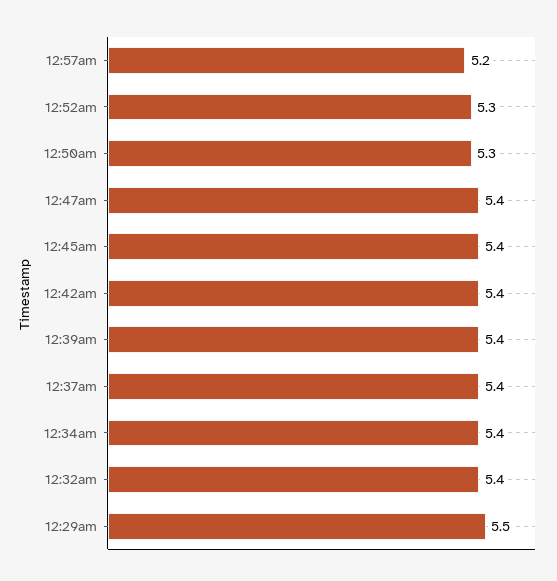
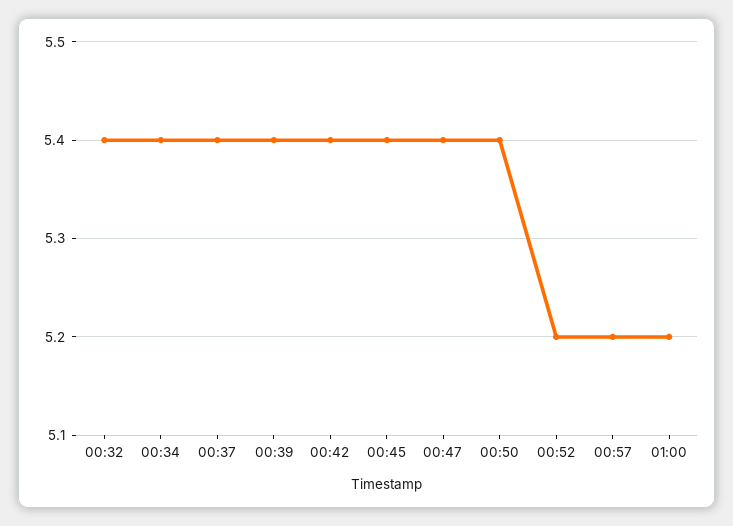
12:52am: 5.3 -> 5.2
12:50am: 5.3 -> 5.4
12:29am: 5.5 -> none
01:00: none -> 5.2

